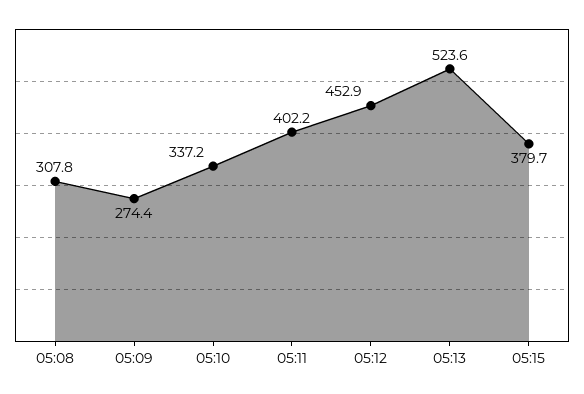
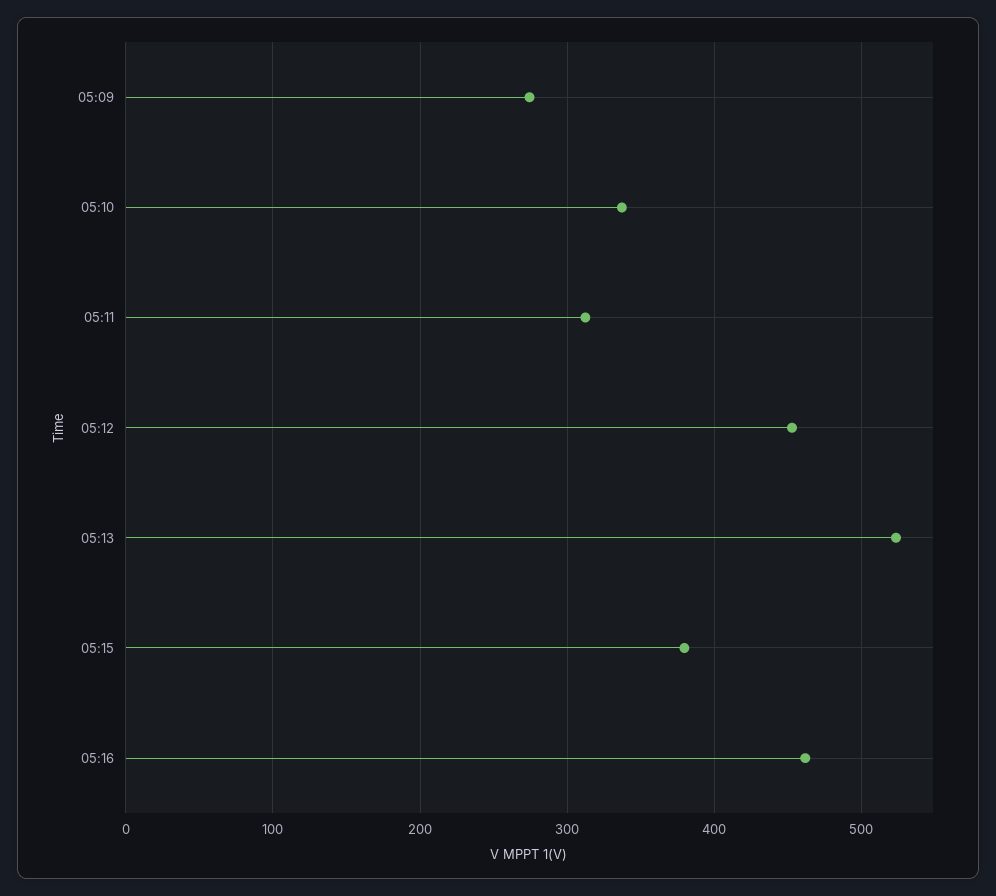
05:08: 307.8 -> none
05:11: 402.2 -> 310
05:16: none -> 460

